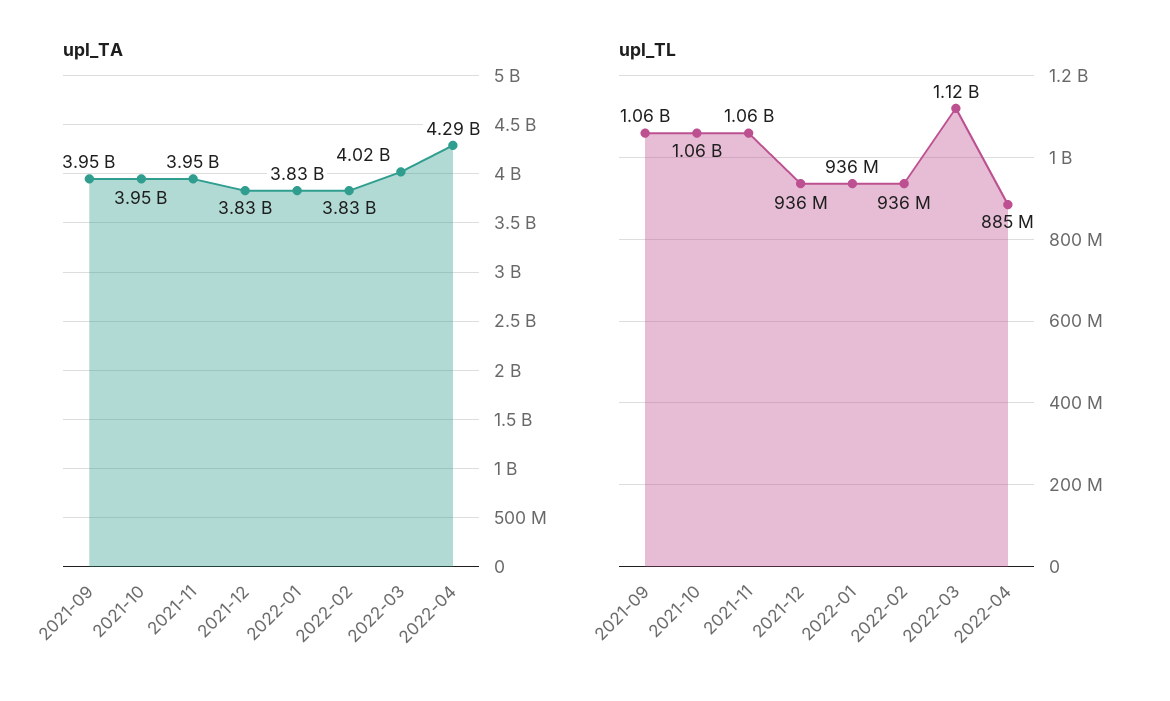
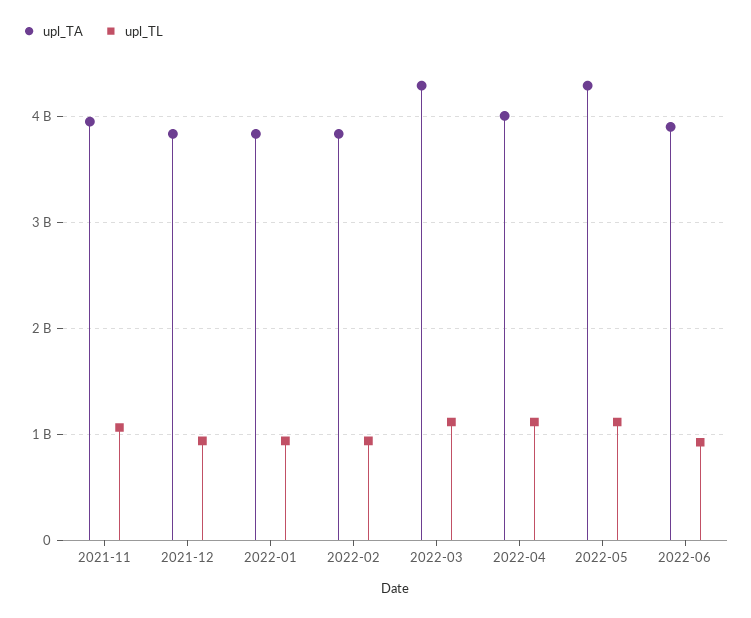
upl_TA, 2021-09: 3950000000 -> none
upl_TA, 2021-10: 3950000000 -> none
upl_TA, 2022-03: 4020000000 -> 4300000000
upl_TA, 2022-04: 4290000000 -> 4000000000
upl_TL, 2021-09: 1060000000 -> none
upl_TL, 2021-10: 1060000000 -> none
upl_TL, 2022-04: 885000000 -> 1100000000
upl_TA, 2022-05: none -> 4300000000
upl_TL, 2022-05: none -> 1100000000
upl_TA, 2022-06: none -> 3900000000
upl_TL, 2022-06: none -> 900000000

